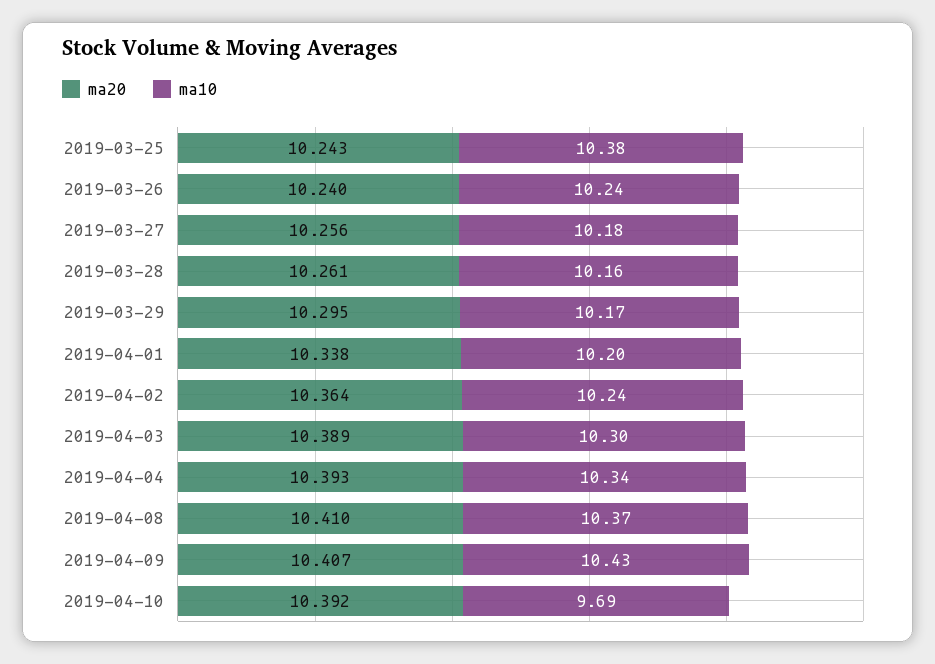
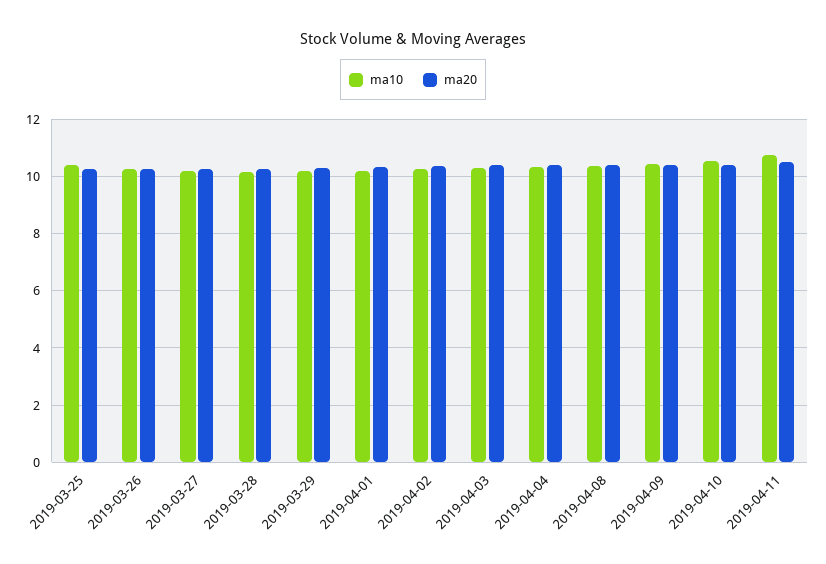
ma10, 2019-04-10: 9.69 -> 10.5
ma10, 2019-04-11: none -> 10.75
ma20, 2019-04-11: none -> 10.5

